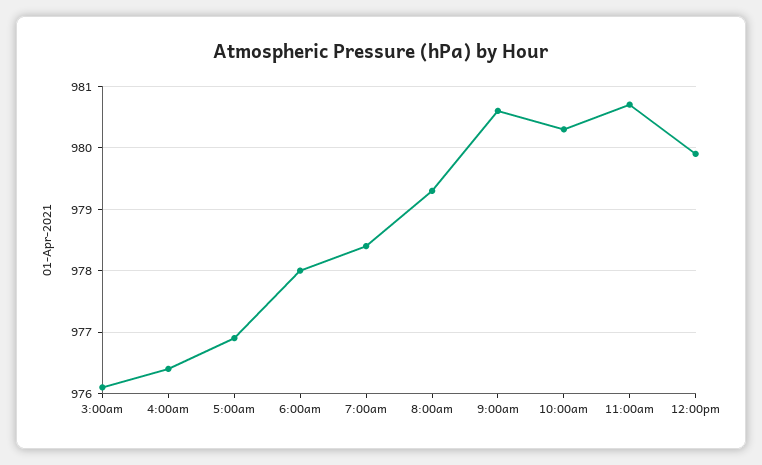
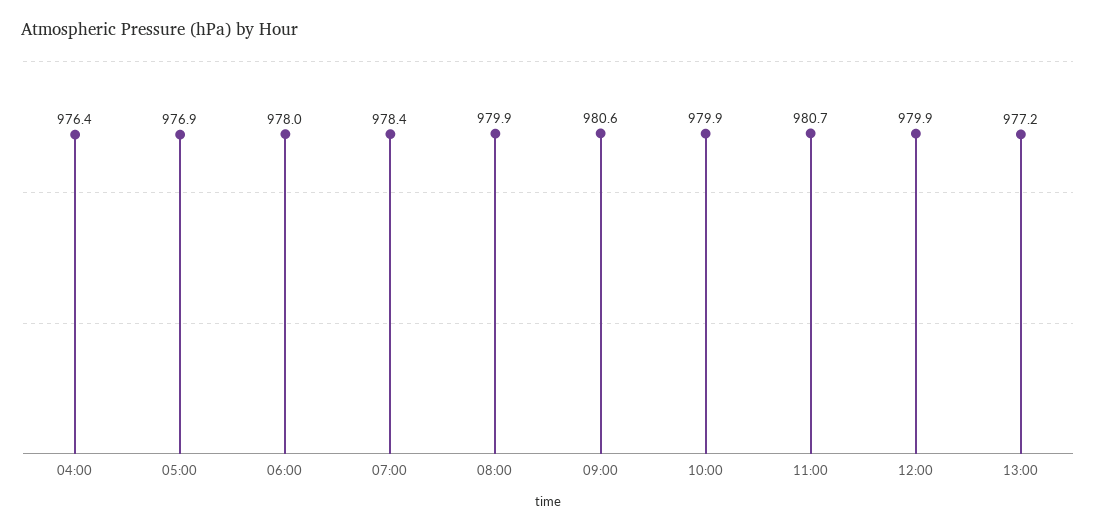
3:00am: 976.1 -> none
8:00am: 979.3 -> 979.9
10:00am: 980.3 -> 979.9
13:00: none -> 977.2

